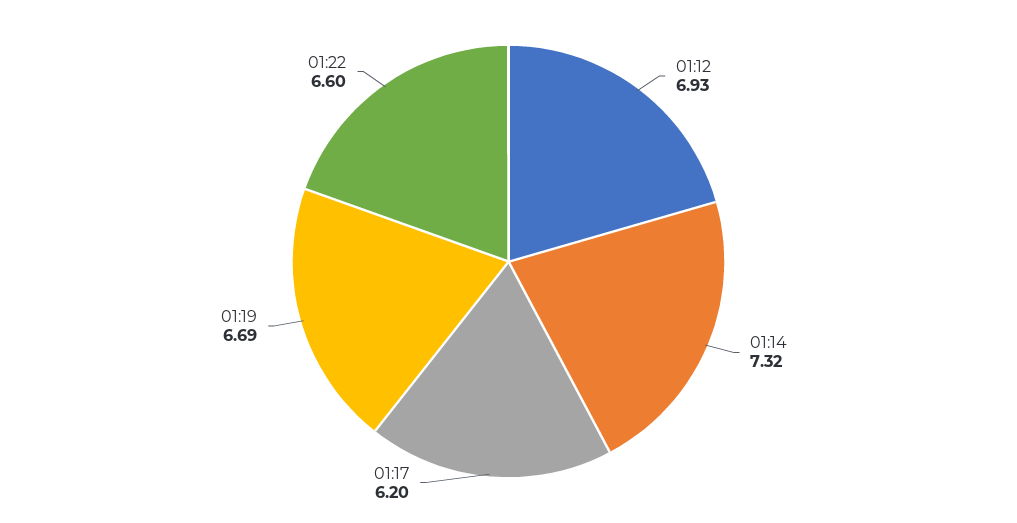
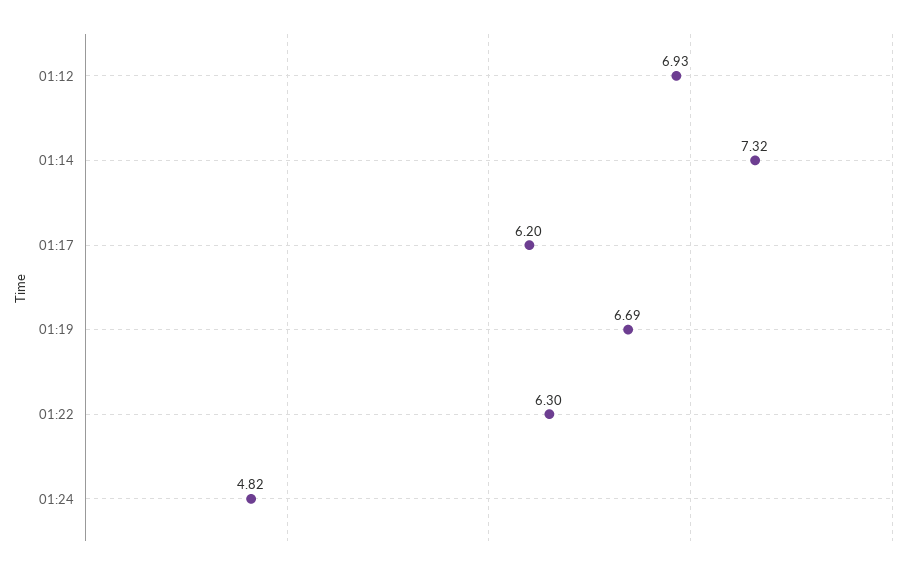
01:22: 6.6 -> 6.3
01:24: none -> 4.82

